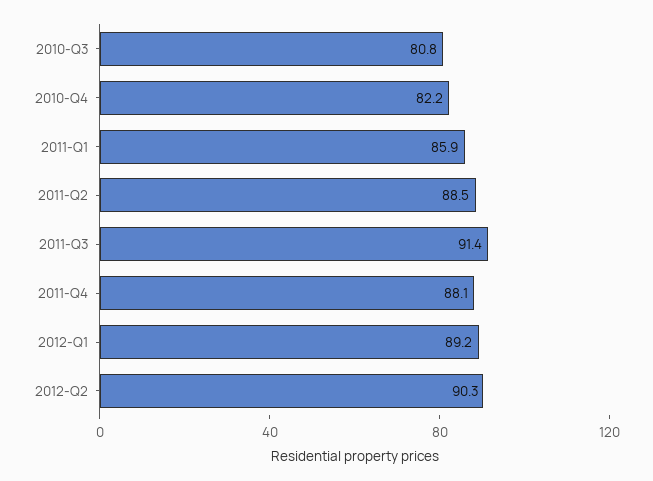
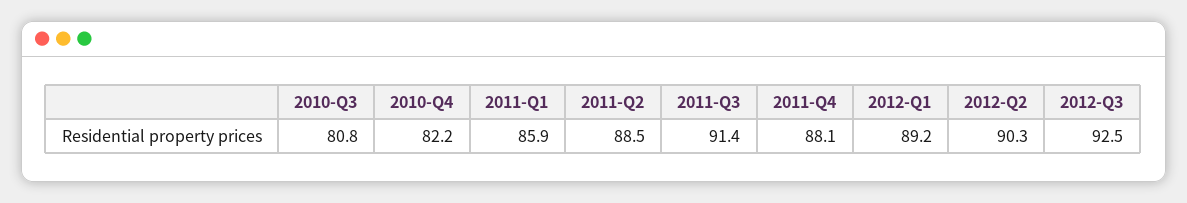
2012-Q3: none -> 92.5

